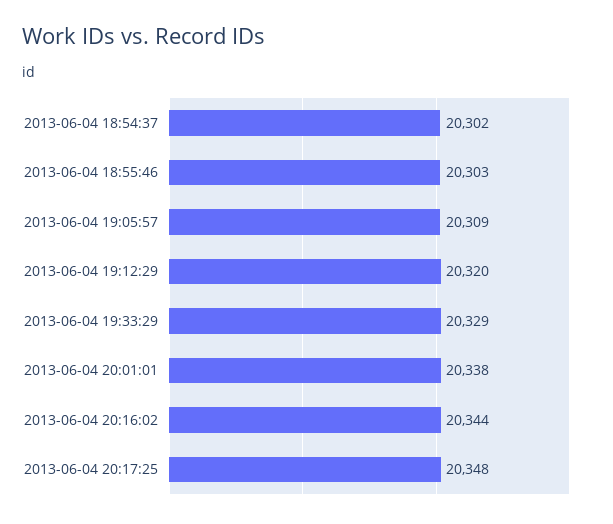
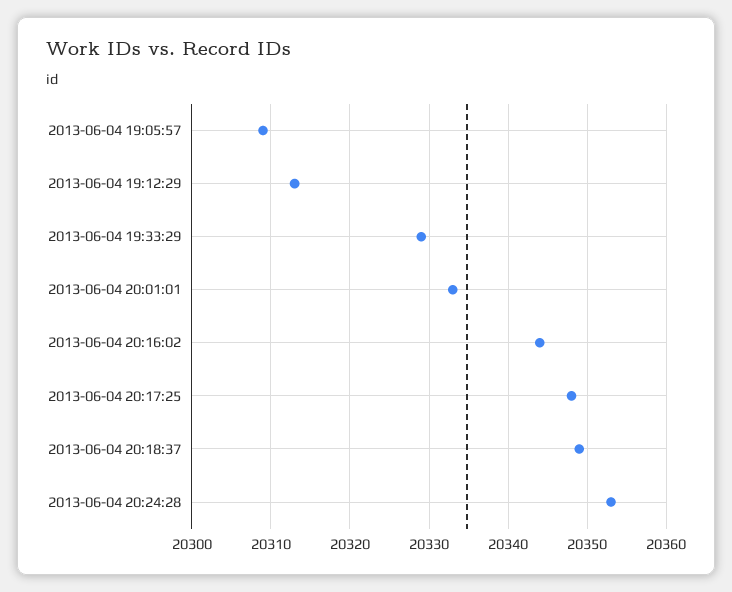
2013-06-04 18:54:37: 20302 -> none
2013-06-04 18:55:46: 20303 -> none
2013-06-04 19:12:29: 20320 -> 20313
2013-06-04 20:01:01: 20338 -> 20333
2013-06-04 20:18:37: none -> 20349
2013-06-04 20:24:28: none -> 20353

